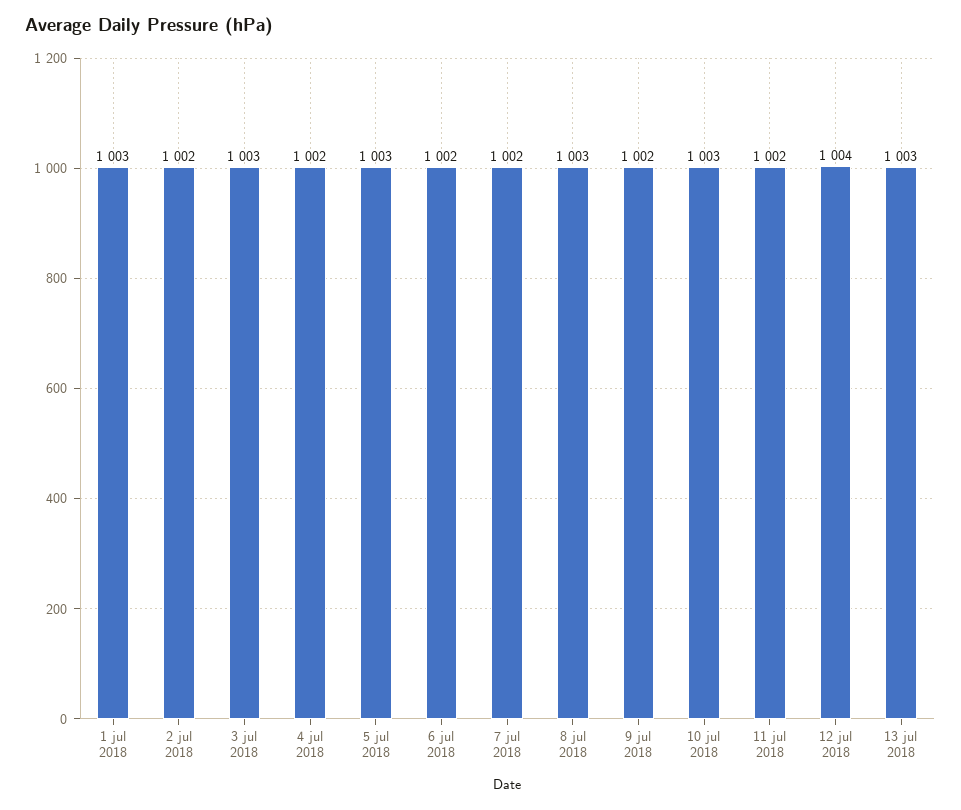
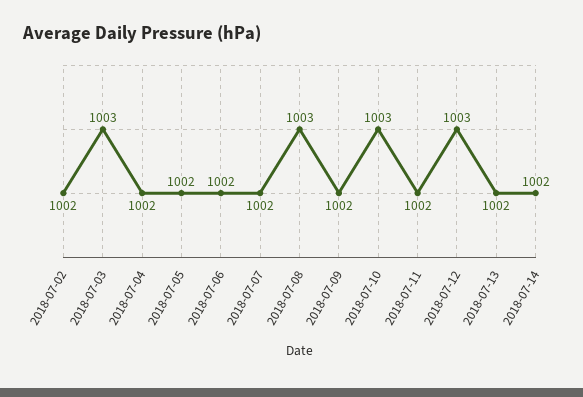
1 jul 2018: 1003 -> none
5 jul 2018: 1003 -> 1002
12 jul 2018: 1004 -> 1003
13 jul 2018: 1003 -> 1002
2018-07-14: none -> 1002

